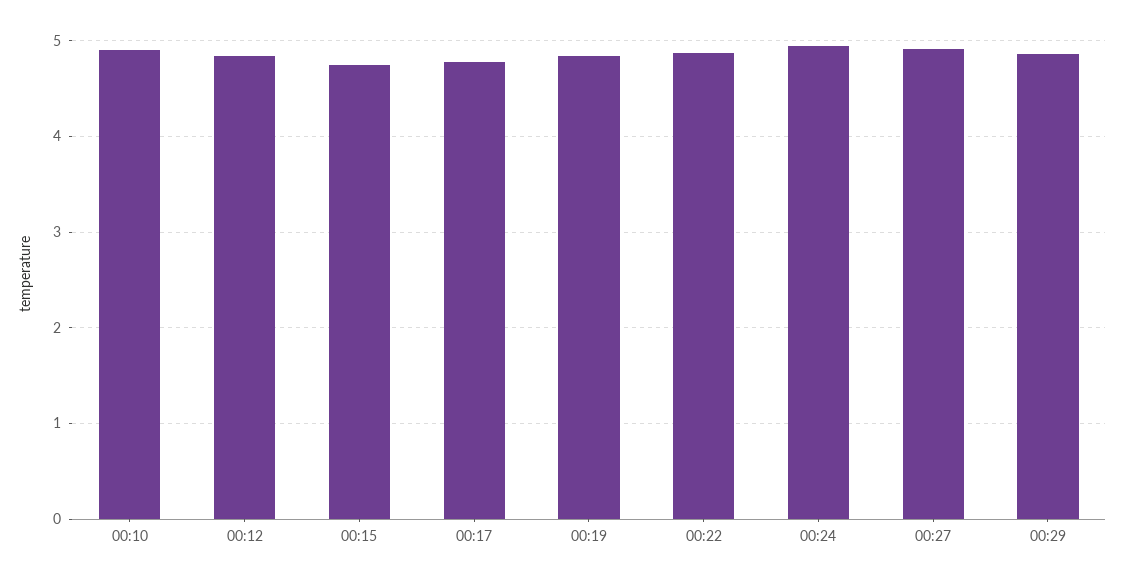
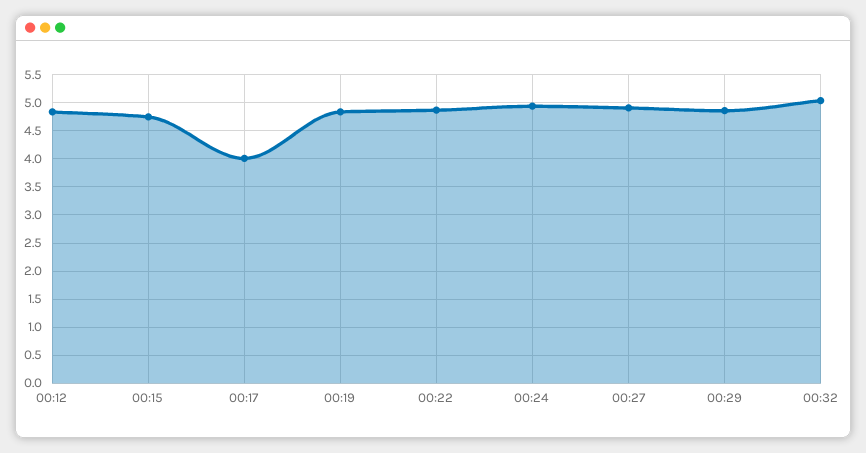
00:10: 4.9 -> none
00:17: 4.8 -> 4
00:32: none -> 5

